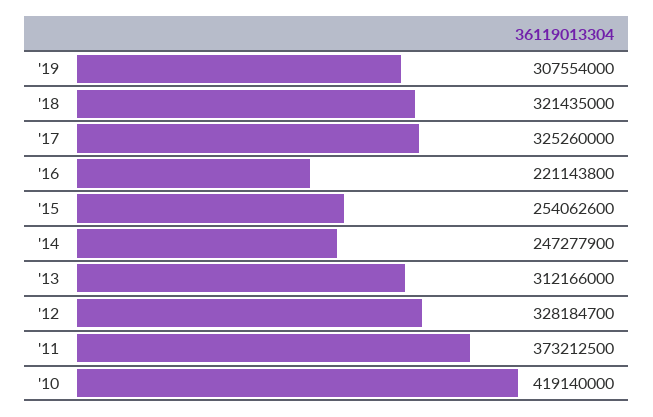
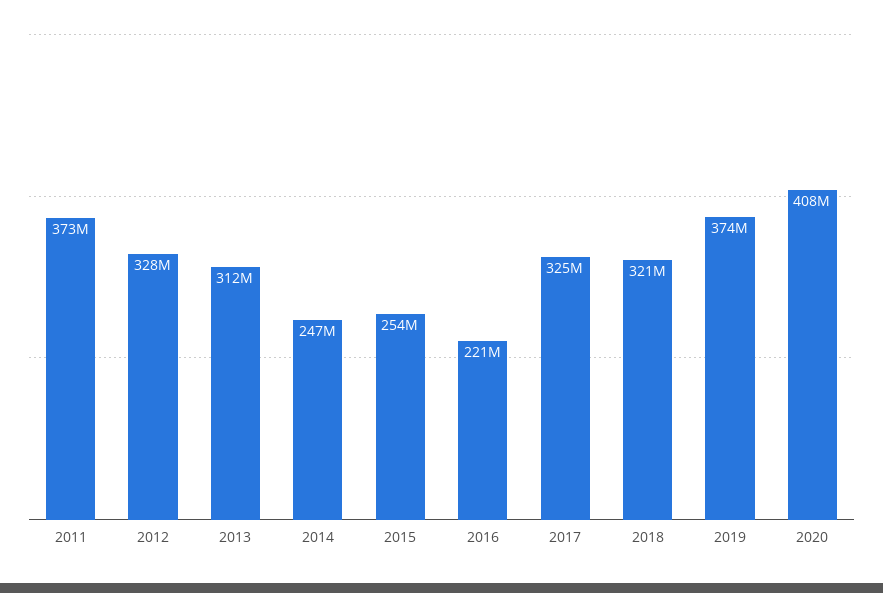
'19: 307554000 -> 374000000
'10: 419140000 -> none
2020: none -> 408000000

